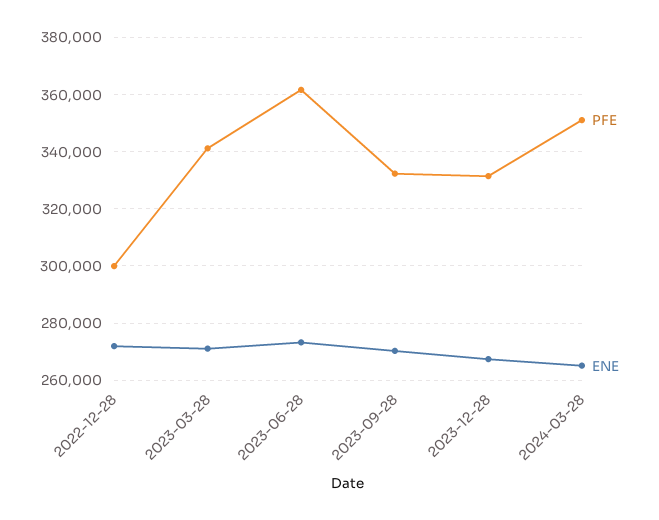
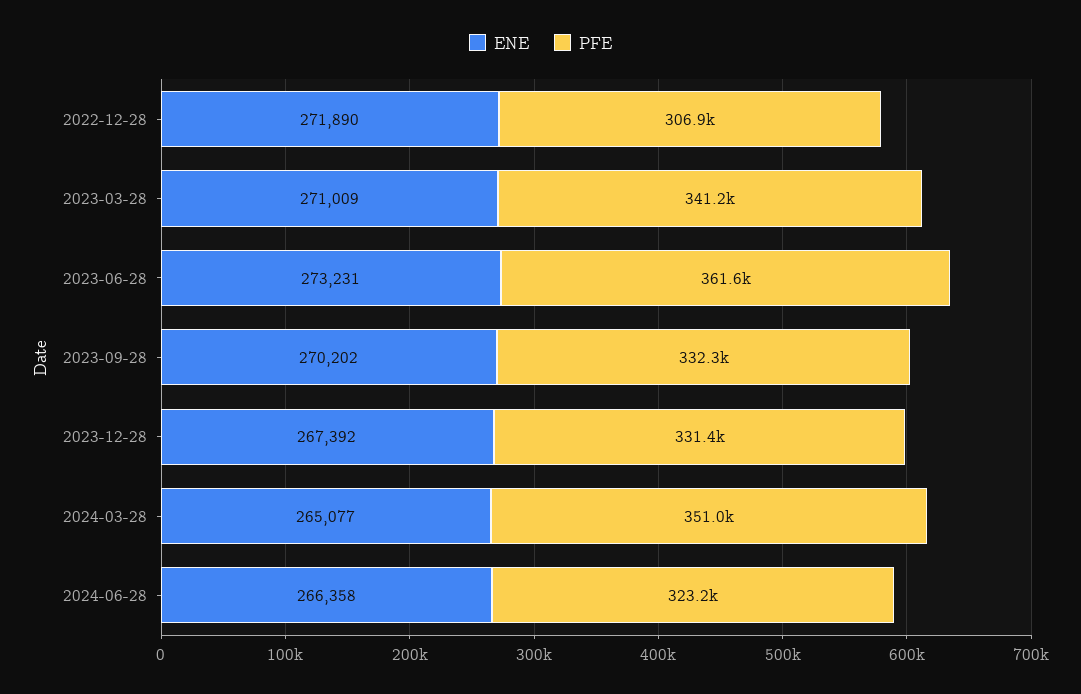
PFE, 2022-12-28: 300000 -> 306900
ENE, 2024-06-28: none -> 266358
PFE, 2024-06-28: none -> 323200

